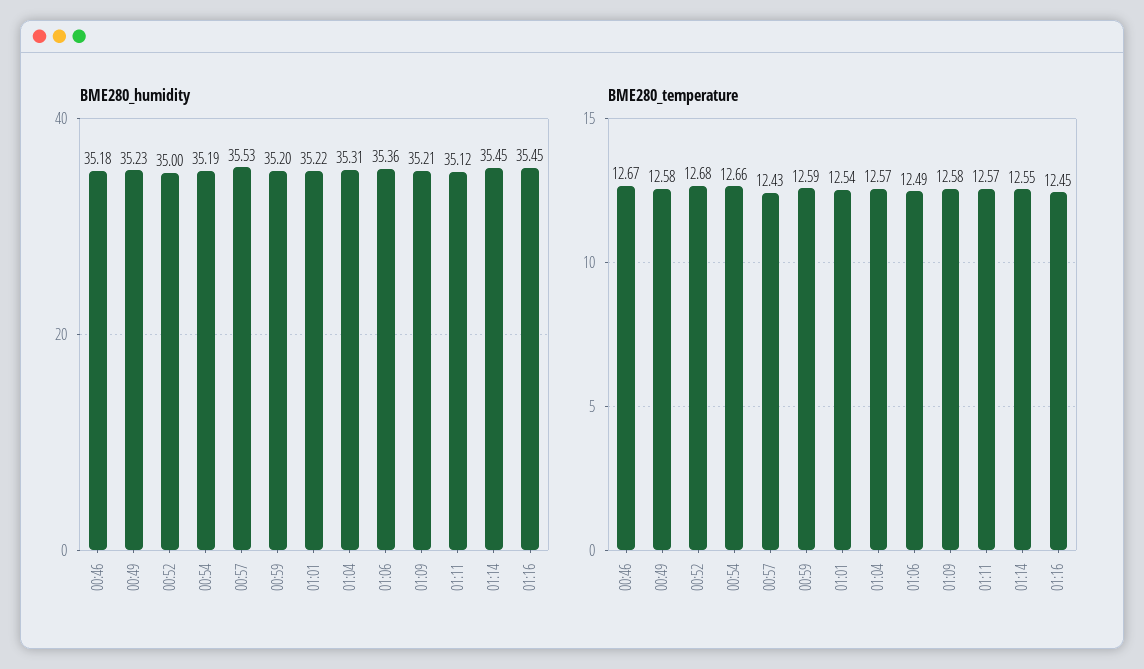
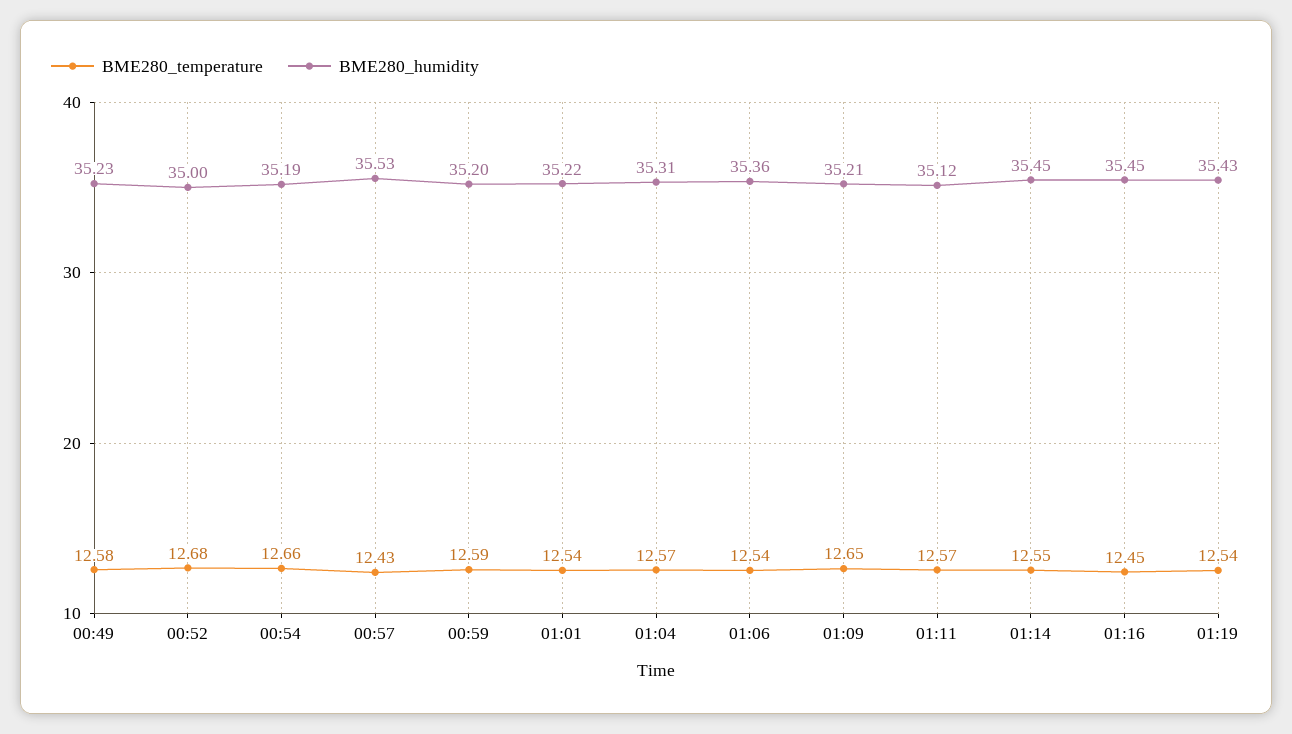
BME280_humidity, 00:46: 35.18 -> none
BME280_temperature, 00:46: 12.67 -> none
BME280_temperature, 01:06: 12.49 -> 12.54
BME280_temperature, 01:09: 12.58 -> 12.65
BME280_temperature, 01:19: none -> 12.54
BME280_humidity, 01:19: none -> 35.43

